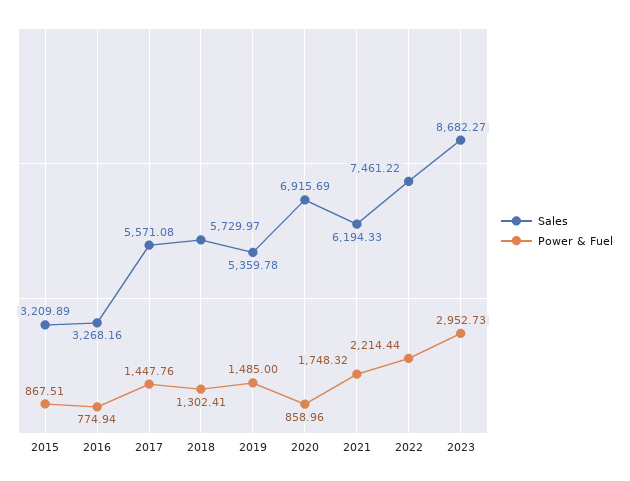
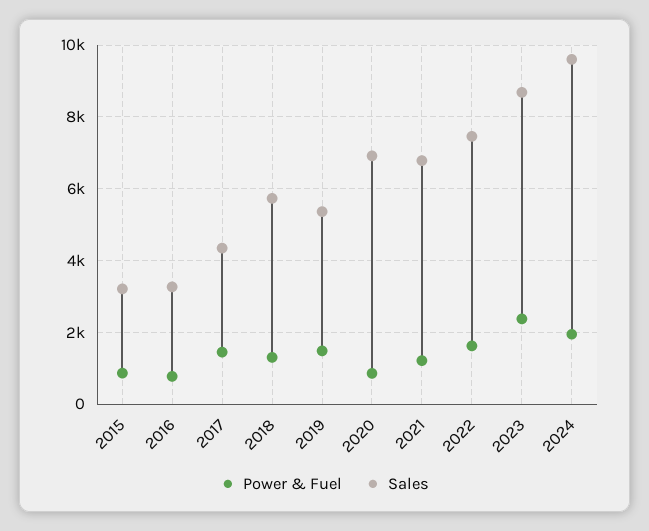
Sales, 2017: 5571.08 -> 4400
Sales, 2021: 6194.33 -> 6800
Power & Fuel, 2021: 1748.32 -> 1200
Power & Fuel, 2022: 2214.44 -> 1600
Power & Fuel, 2023: 2952.73 -> 2400
Power & Fuel, 2024: none -> 2000
Sales, 2024: none -> 9600

